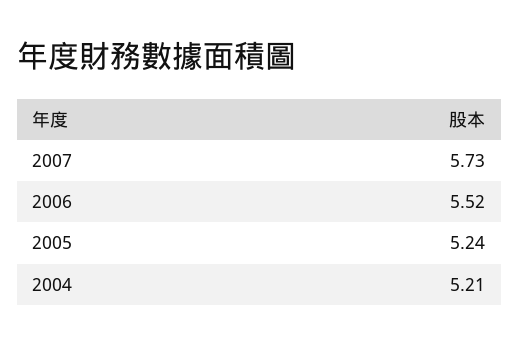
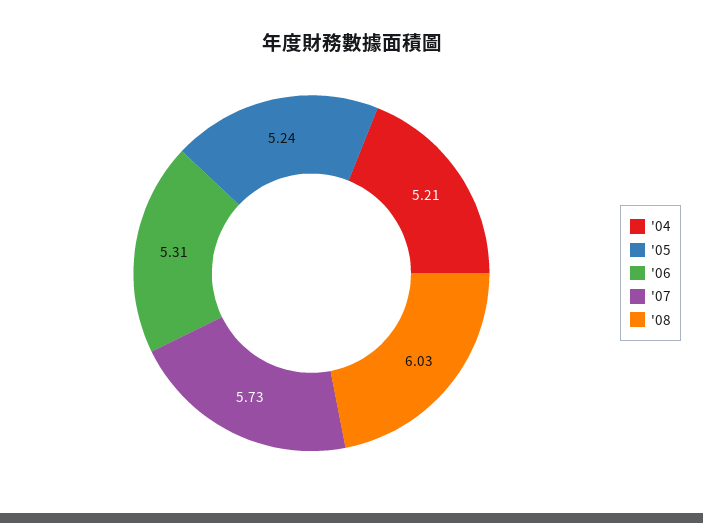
2006: 5.52 -> 5.31
'08: none -> 6.03

